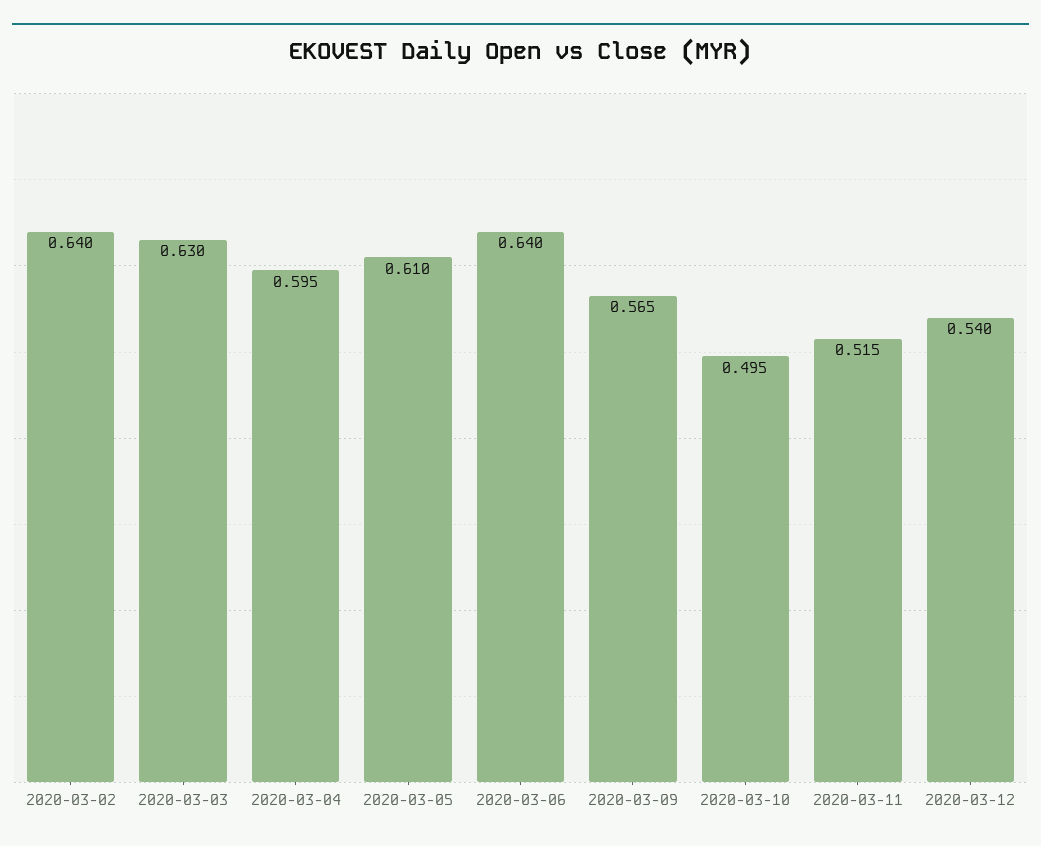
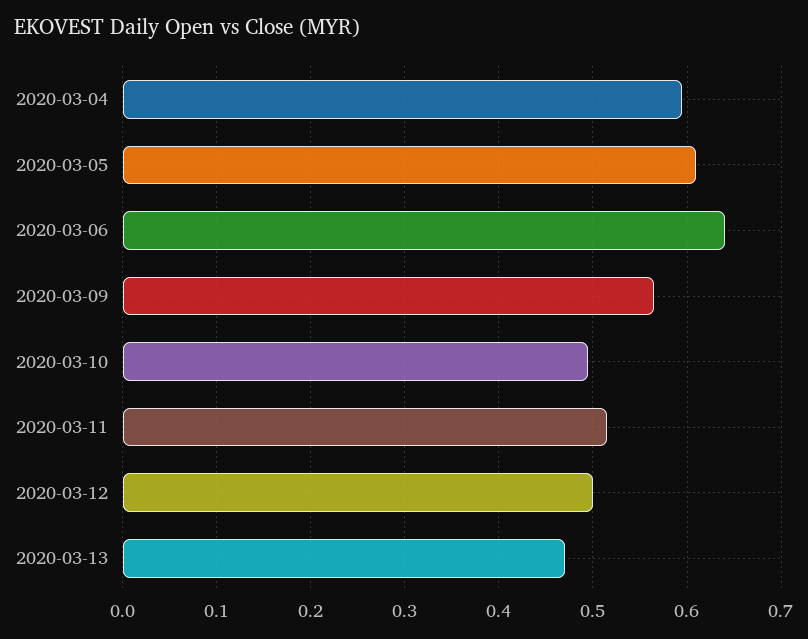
2020-03-02: 0.64 -> none
2020-03-03: 0.63 -> none
2020-03-12: 0.54 -> 0.5
2020-03-13: none -> 0.47

